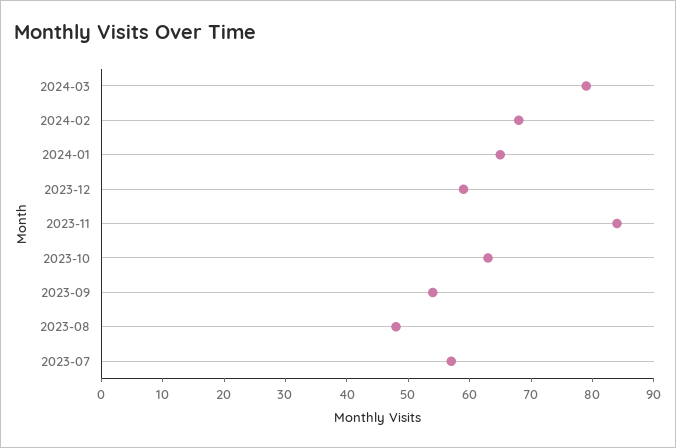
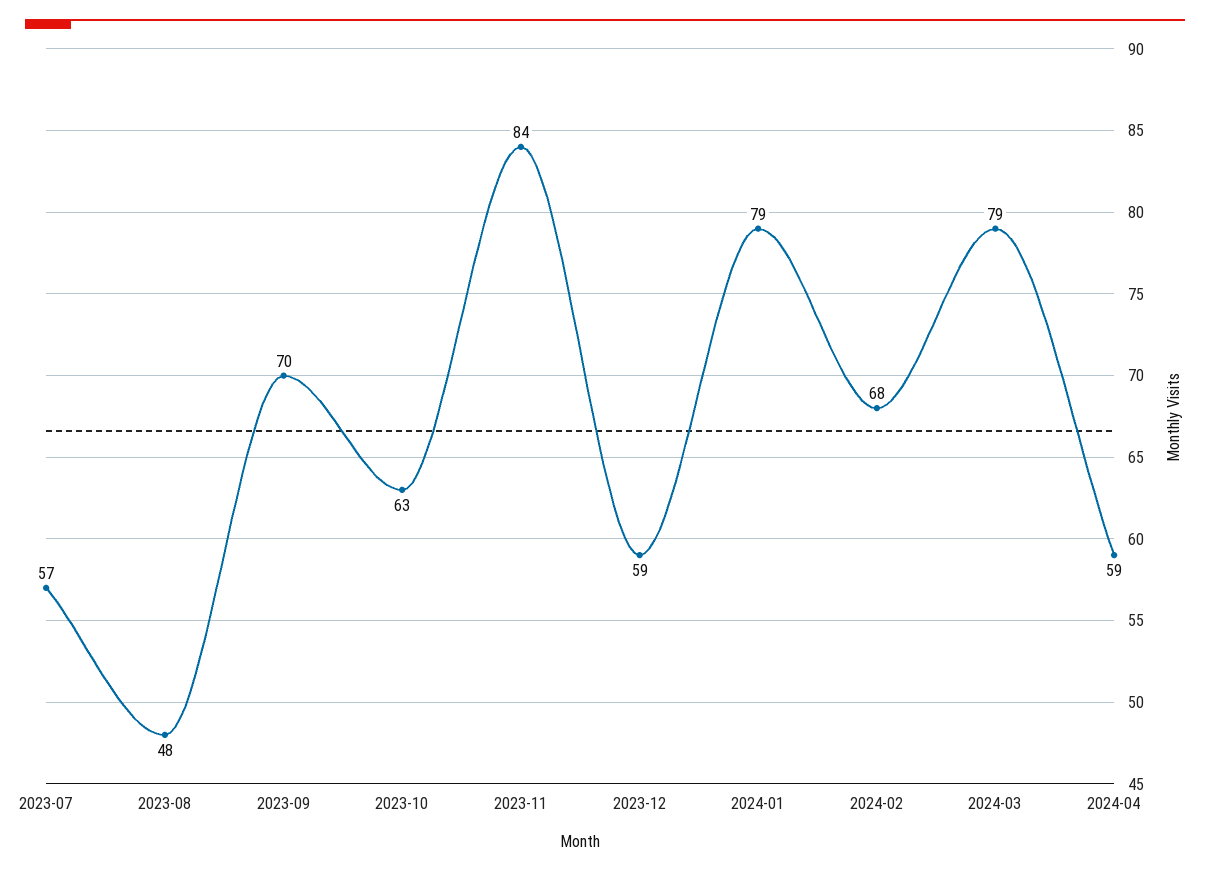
2024-01: 65 -> 79
2023-09: 55 -> 70
2024-04: none -> 59

